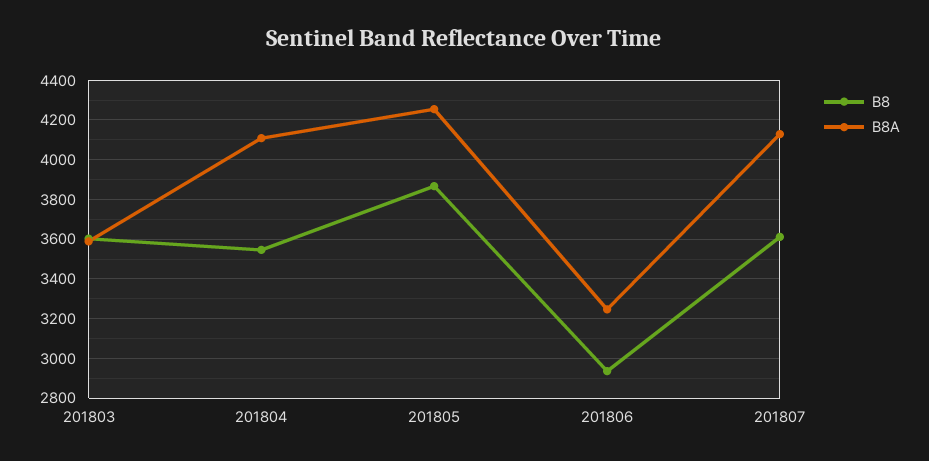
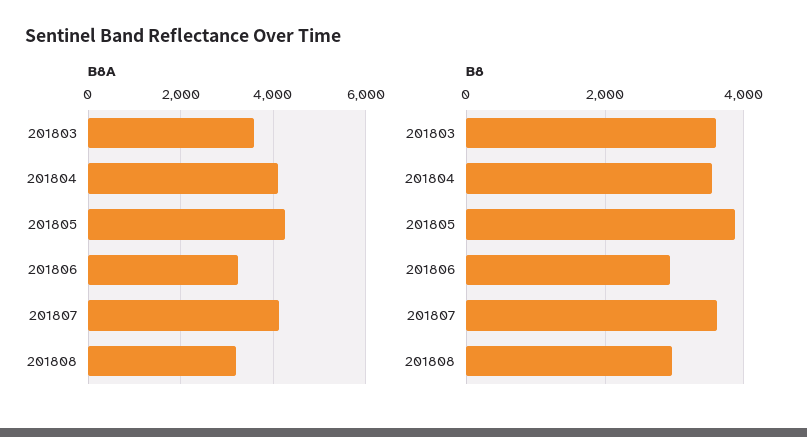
B8A, 201808: none -> 3200
B8, 201808: none -> 3000

